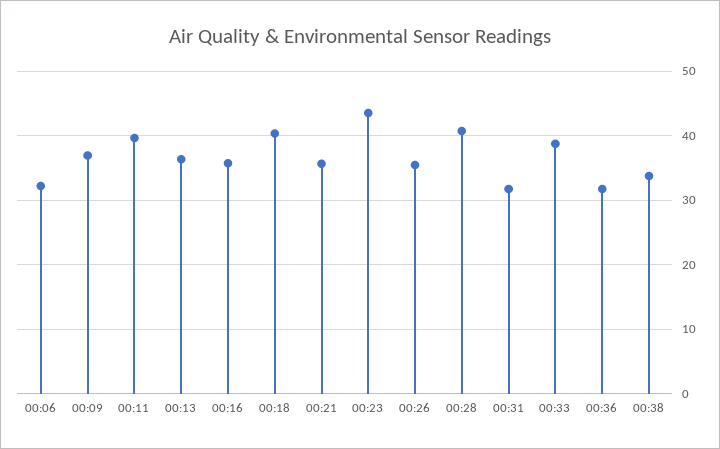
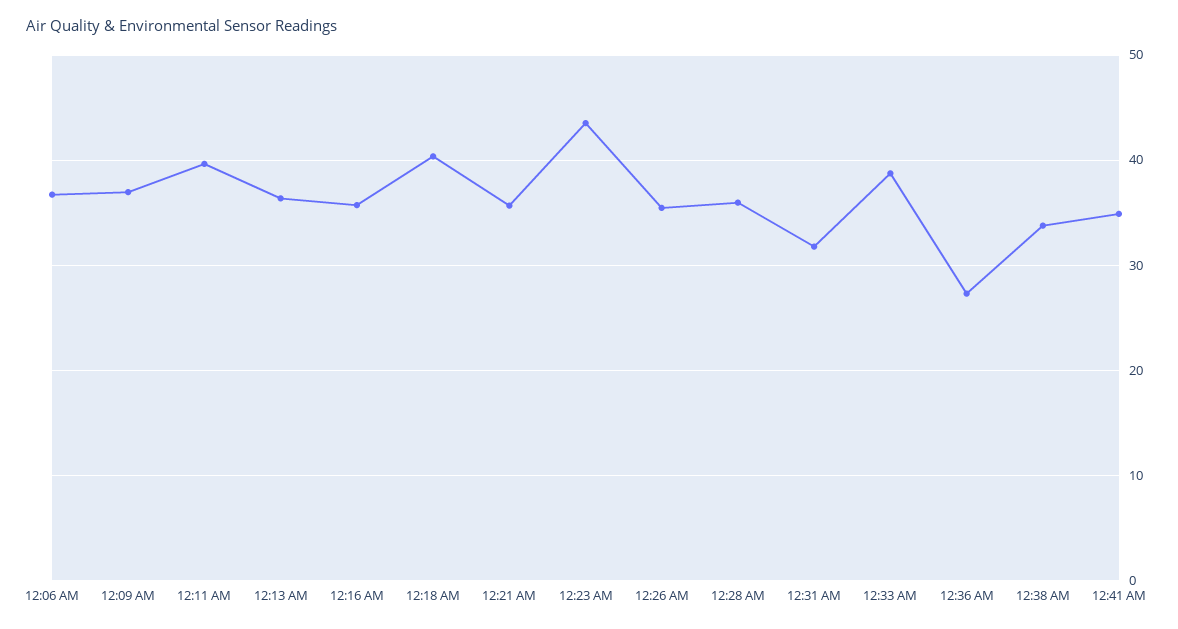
00:06: 32 -> 37
00:28: 41 -> 36
00:36: 32 -> 27
12:41 AM: none -> 35

